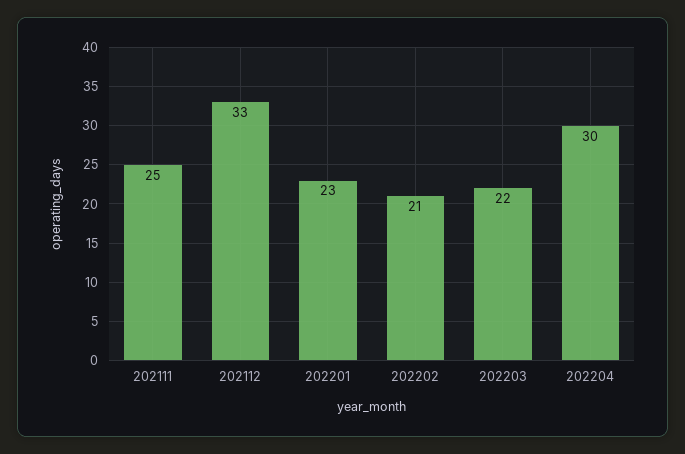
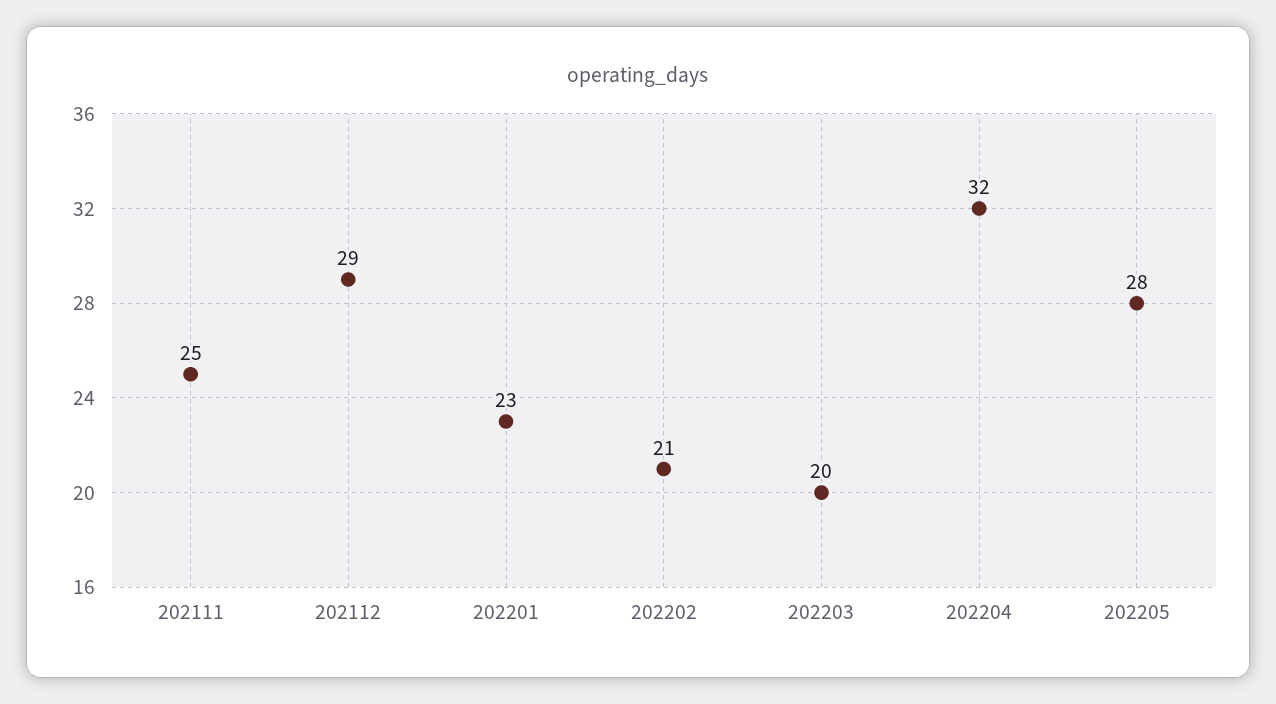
202112: 33 -> 29
202203: 22 -> 20
202204: 30 -> 32
202205: none -> 28

